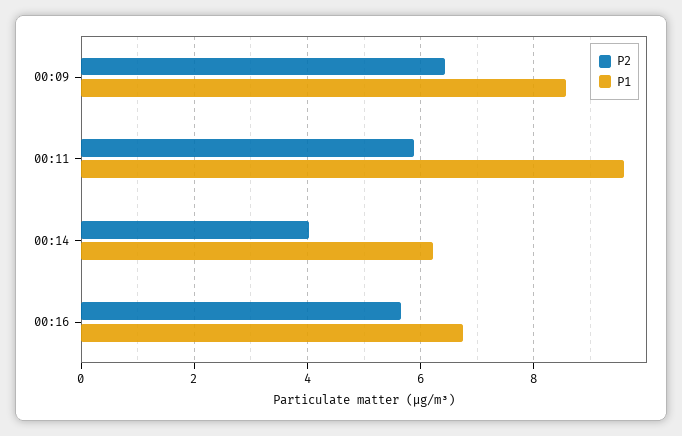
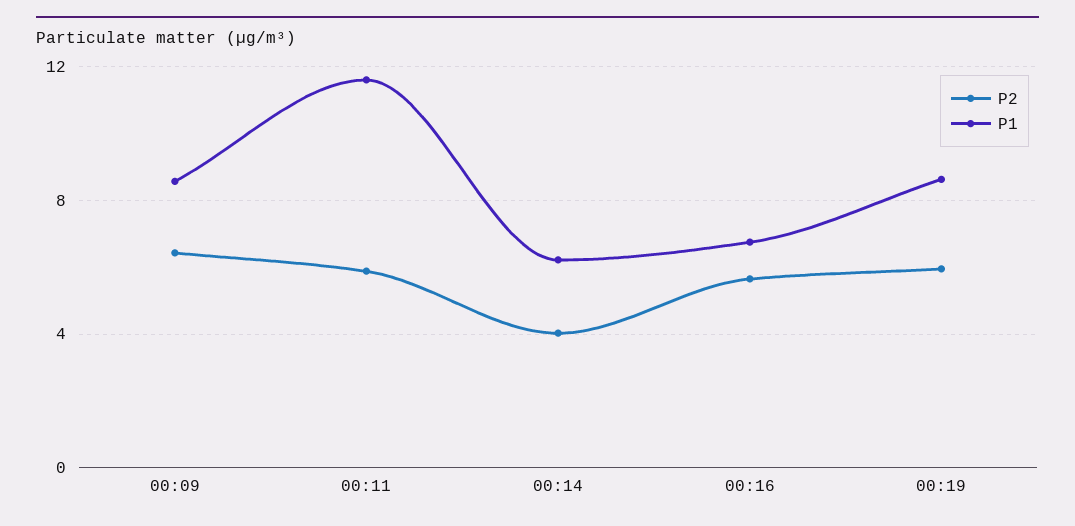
P1, 00:11: 9.6 -> 11.5
P2, 00:19: none -> 6
P1, 00:19: none -> 8.5

